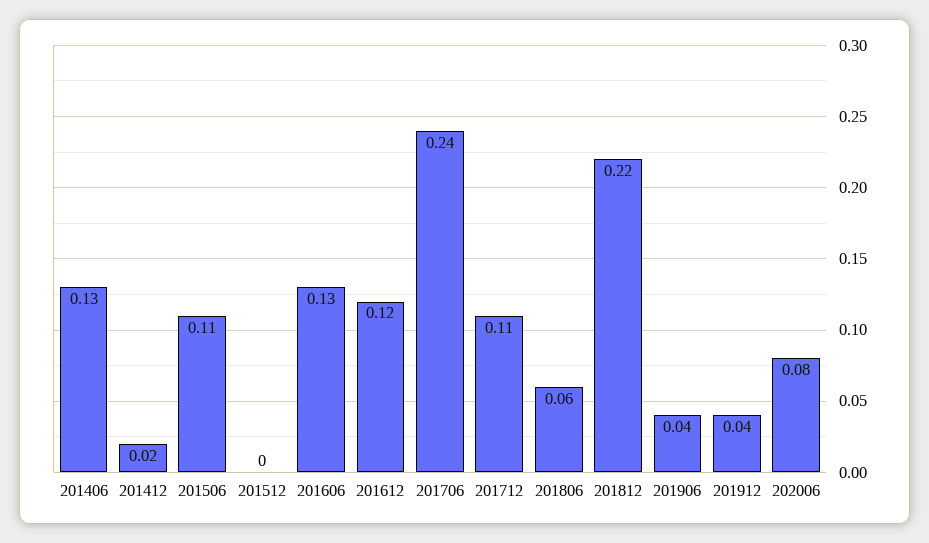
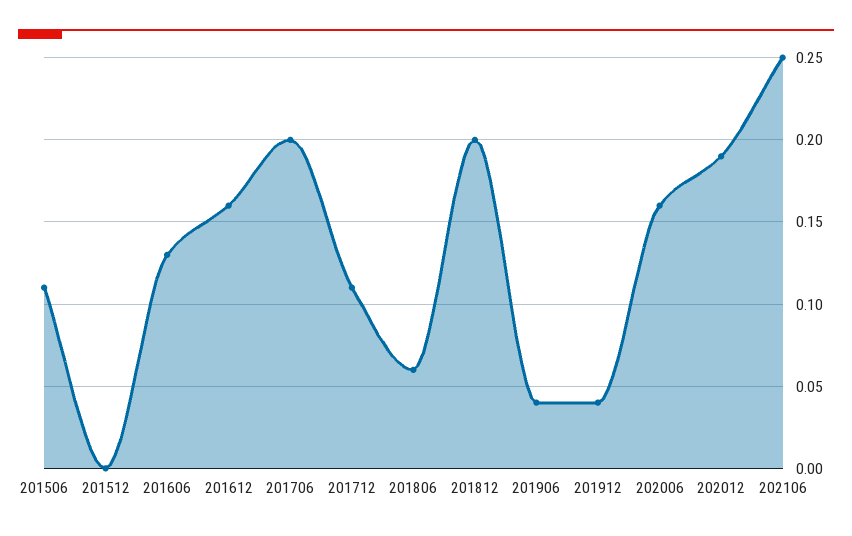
201406: 0.13 -> none
201412: 0.02 -> none
201612: 0.12 -> 0.16
201706: 0.24 -> 0.2
201812: 0.22 -> 0.2
202006: 0.08 -> 0.16
202012: none -> 0.19
202106: none -> 0.25

